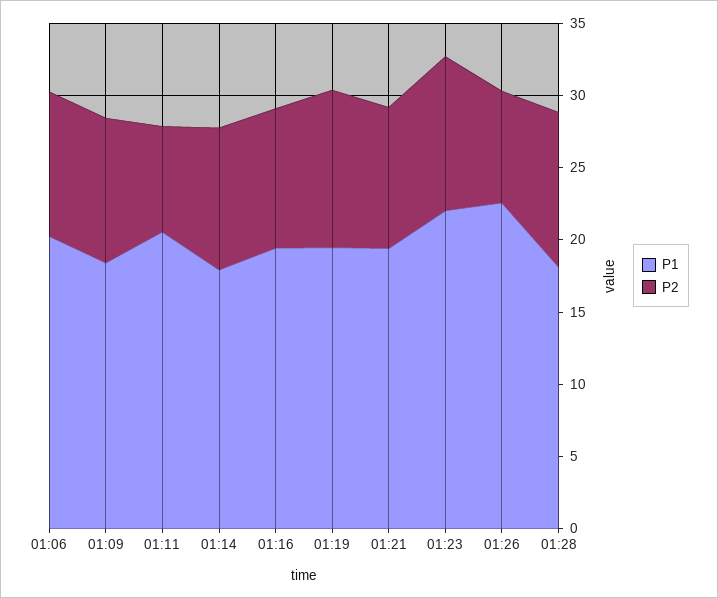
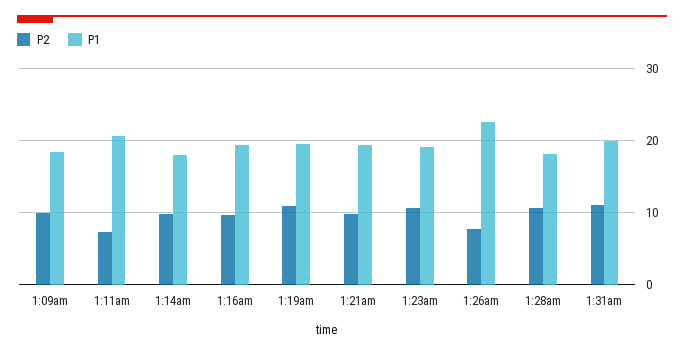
P1, 01:06: 20 -> none
P2, 01:06: 10 -> none
P1, 01:23: 22 -> 19
P2, 1:31am: none -> 11
P1, 1:31am: none -> 20

